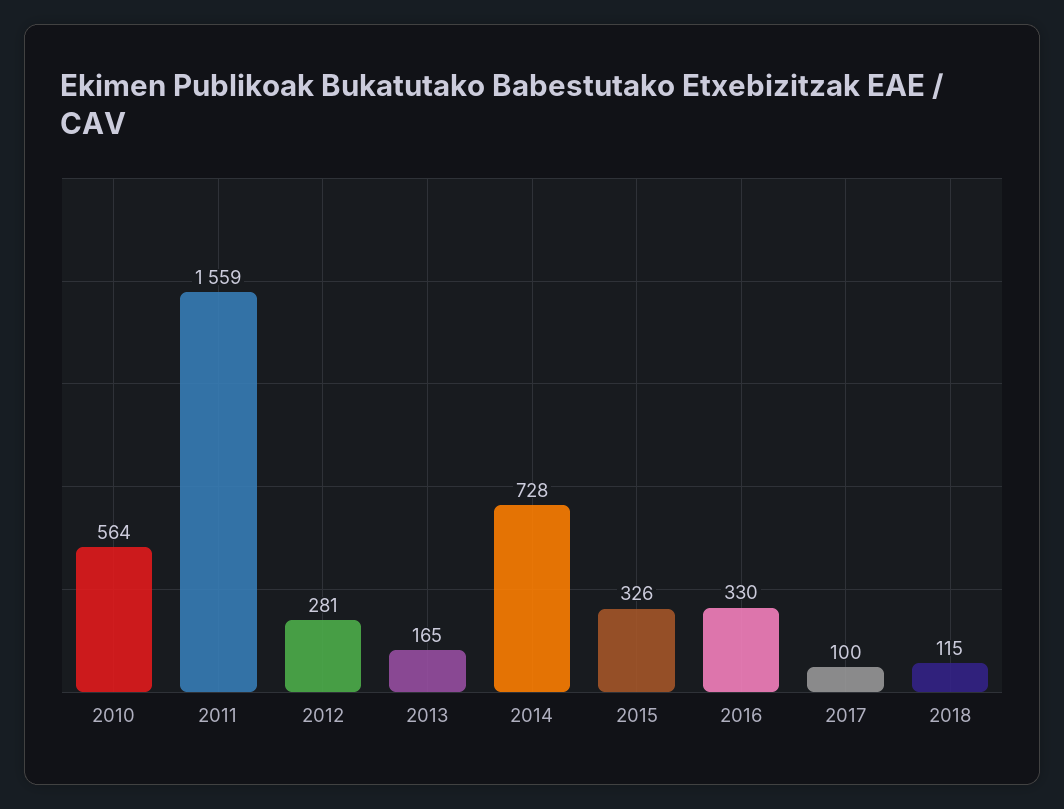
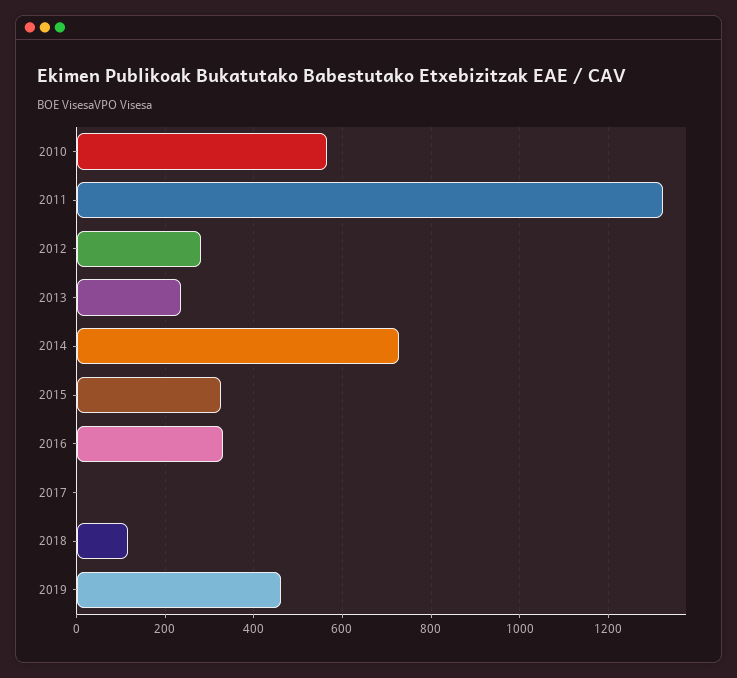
2011: 1559 -> 1320
2013: 165 -> 240
2017: 100 -> 0
2019: none -> 460

